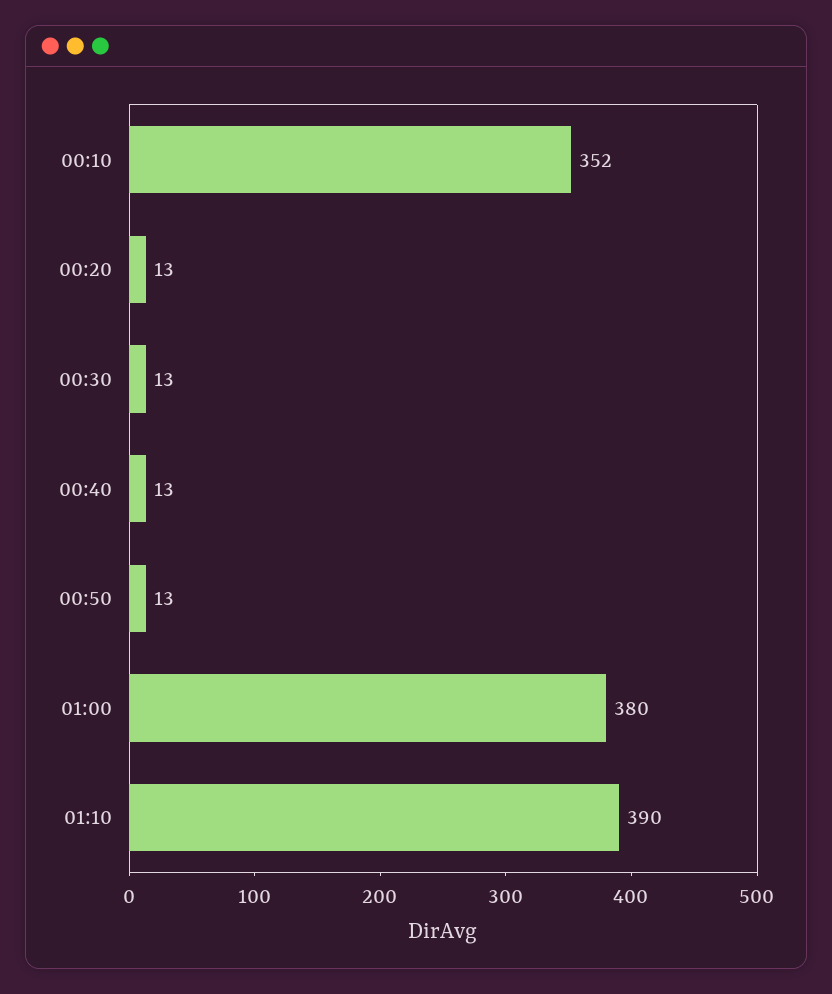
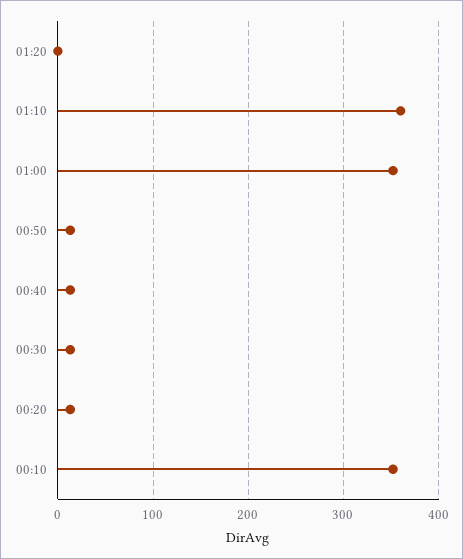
01:00: 380 -> 350
01:10: 390 -> 360
01:20: none -> 0

